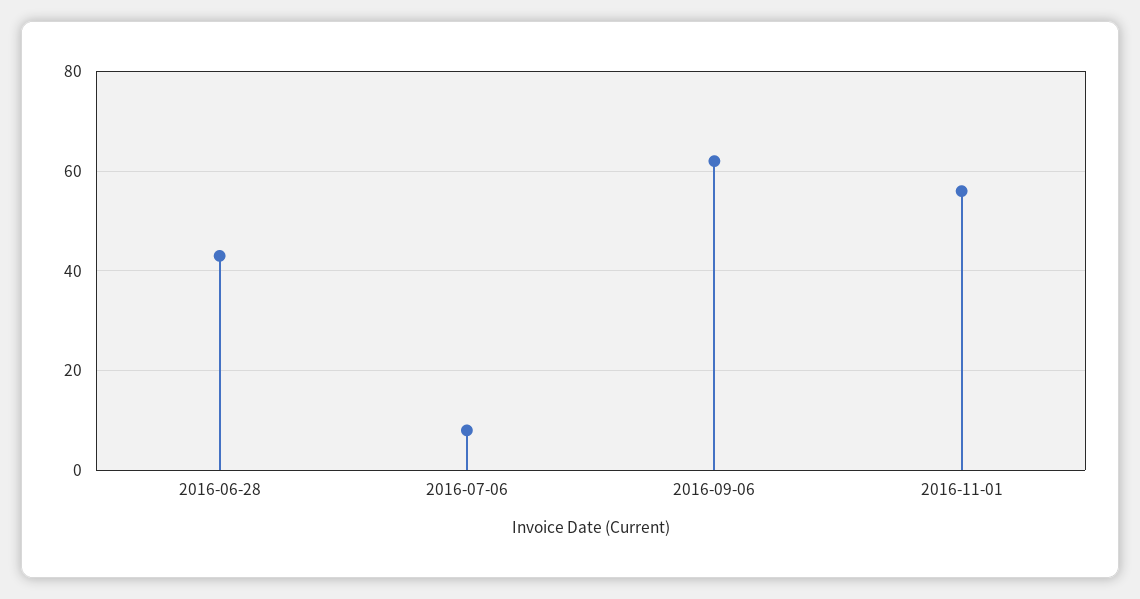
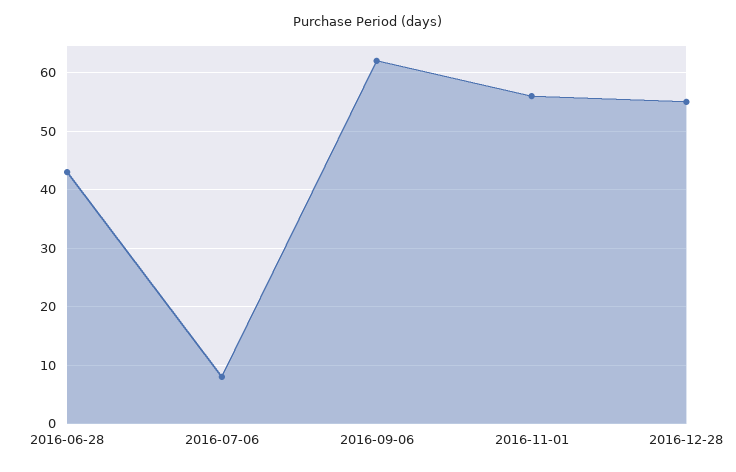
2016-12-28: none -> 55

